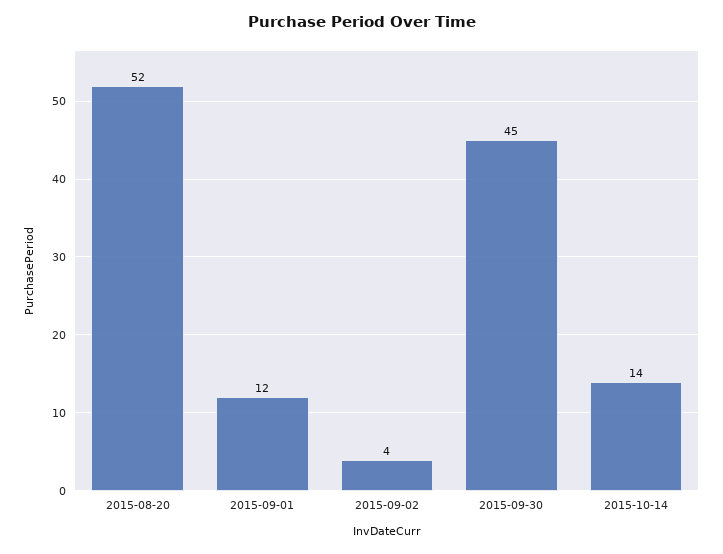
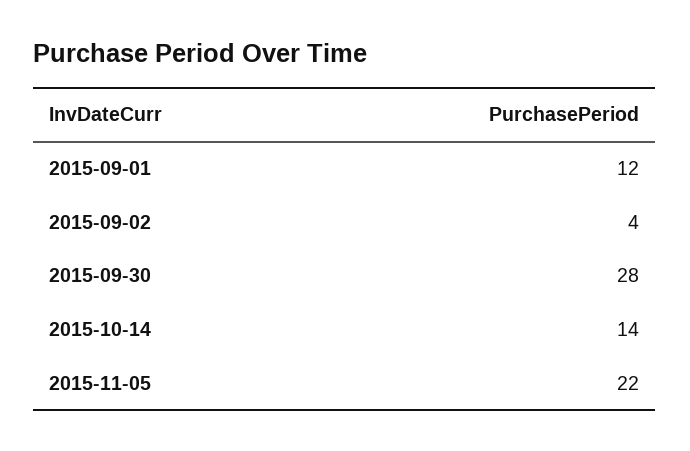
2015-08-20: 52 -> none
2015-09-30: 45 -> 28
2015-11-05: none -> 22

